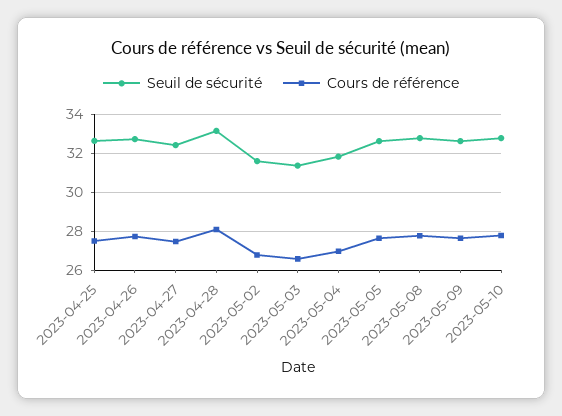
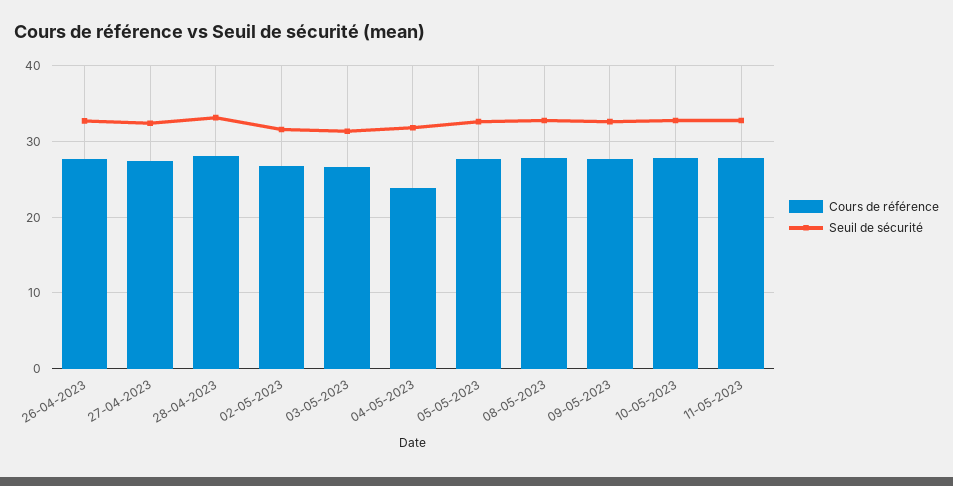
Seuil de sécurité, 2023-04-25: 32.5 -> none
Cours de référence, 2023-04-25: 27.5 -> none
Cours de référence, 2023-05-04: 27 -> 24
Cours de référence, 11-05-2023: none -> 28
Seuil de sécurité, 11-05-2023: none -> 33

